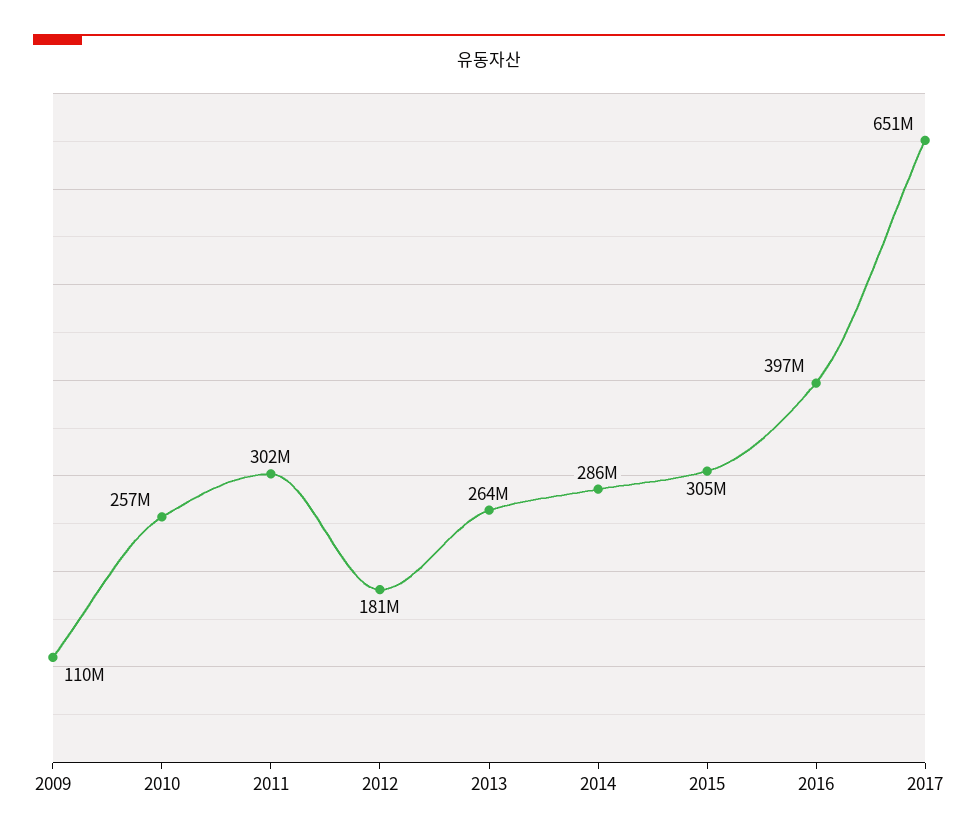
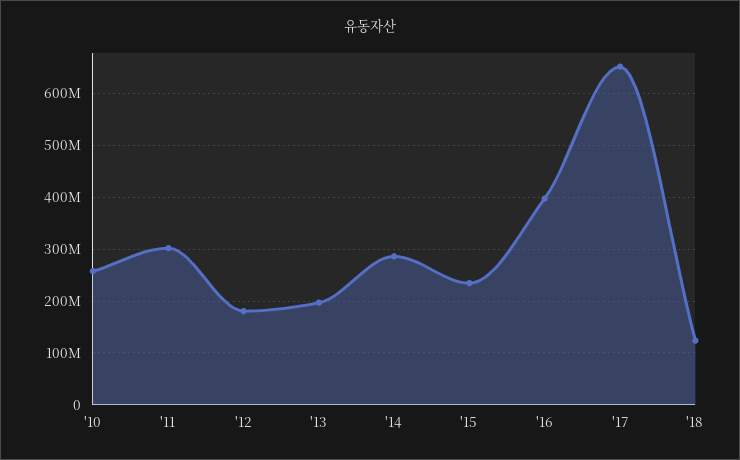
2009: 110000000 -> none
2013: 264000000 -> 200000000
2015: 305000000 -> 240000000
'18: none -> 120000000

